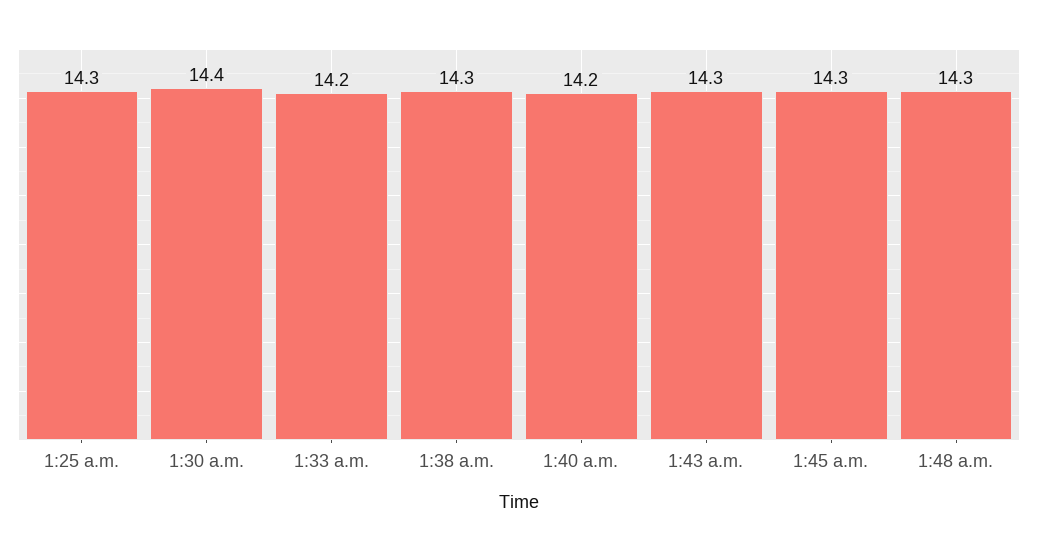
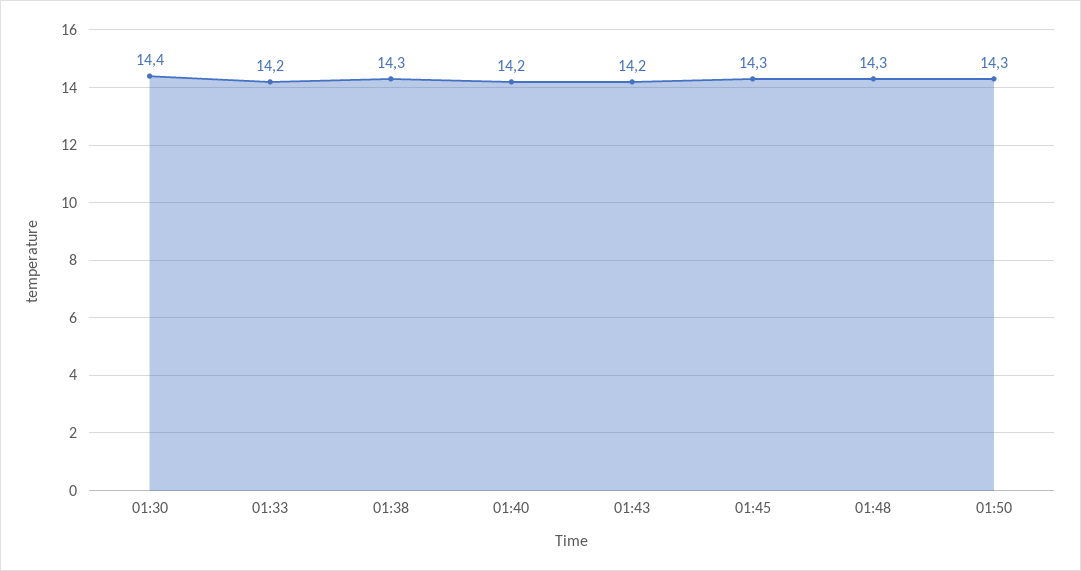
1:25 a.m.: 14.3 -> none
1:43 a.m.: 14.3 -> 14.2
01:50: none -> 14.3

